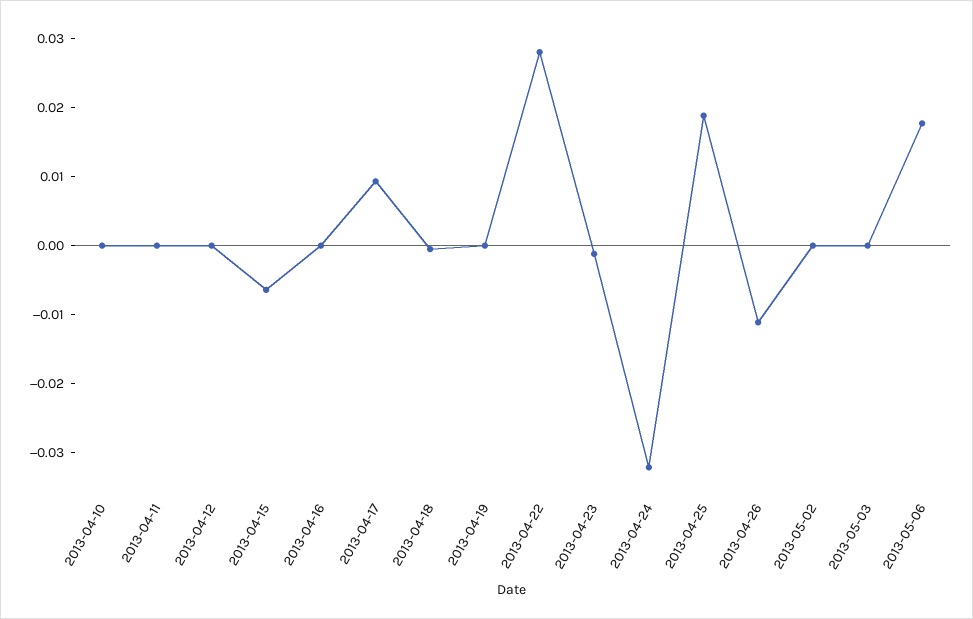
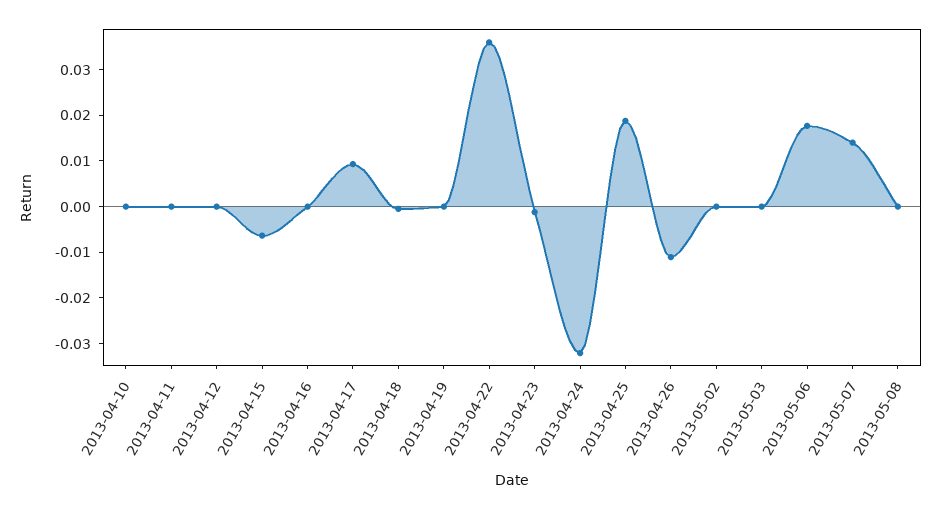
2013-04-22: 0.028 -> 0.036
2013-05-07: none -> 0.014
2013-05-08: none -> 0

